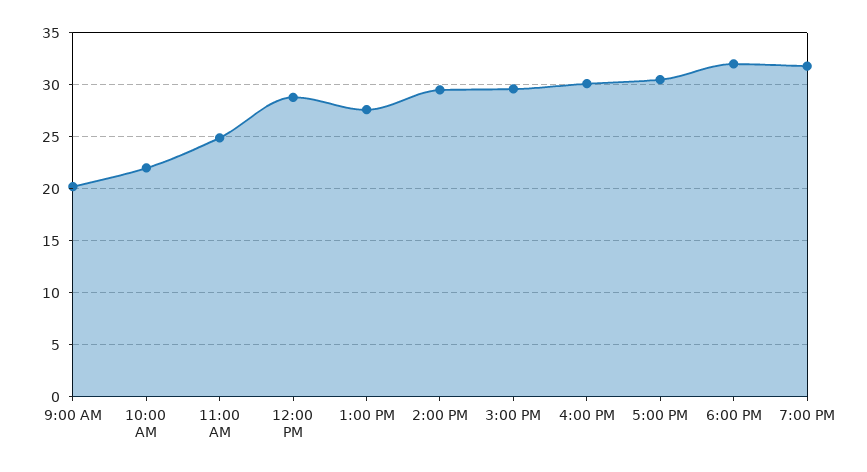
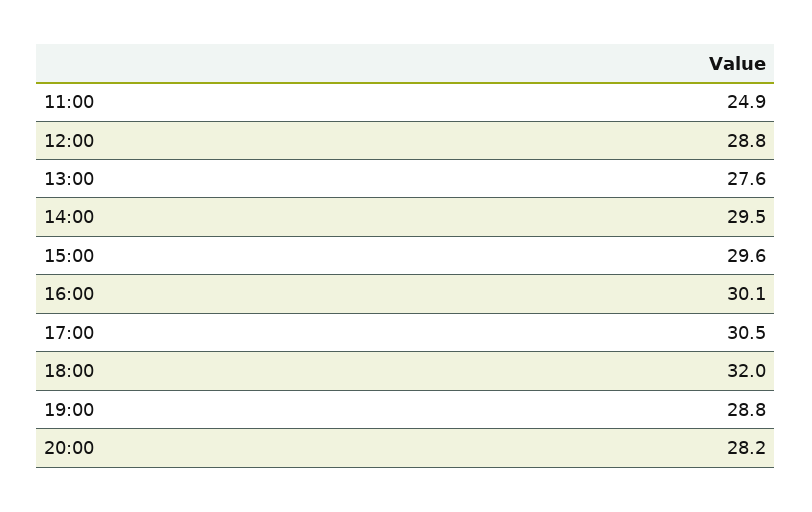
9:00 AM: 20 -> none
10:00 AM: 22 -> none
7:00 PM: 32 -> 28.8
20:00: none -> 28.2

